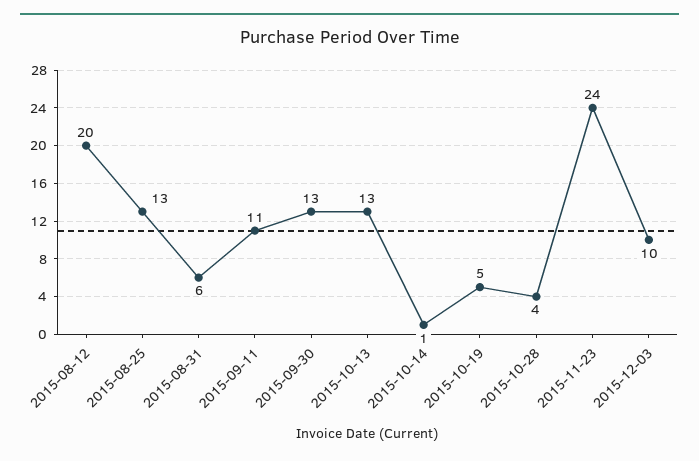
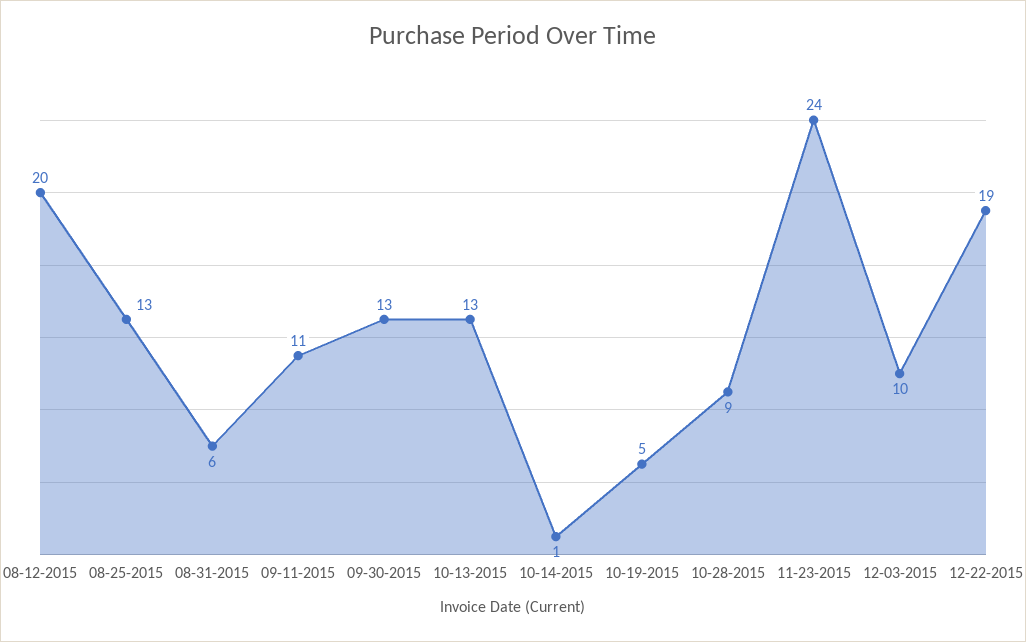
2015-10-28: 4 -> 9
12-22-2015: none -> 19

